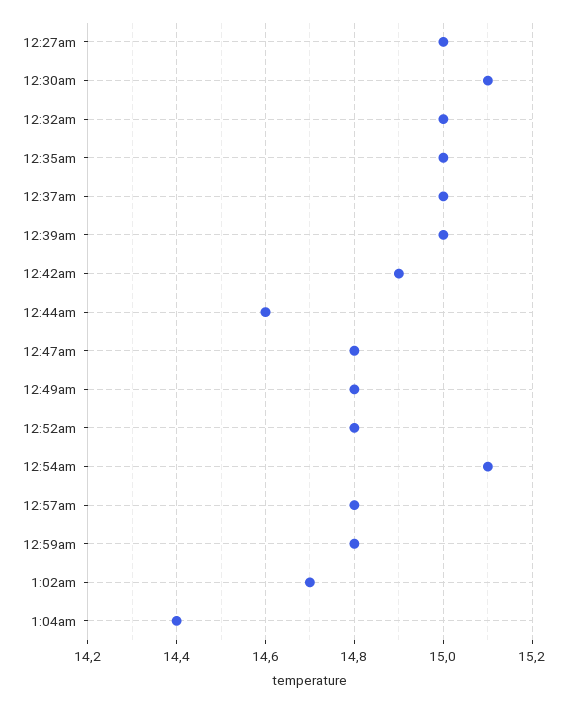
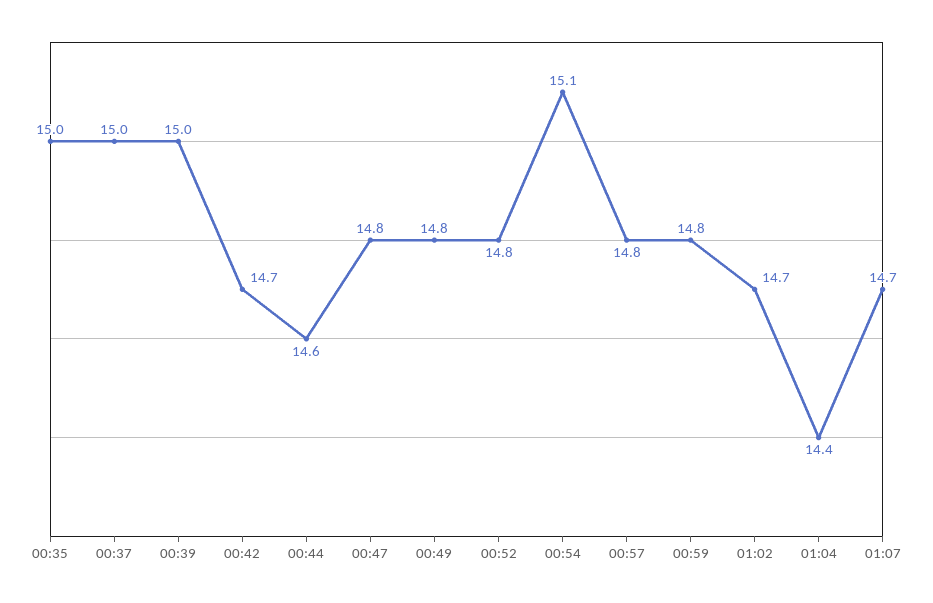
12:27am: 15 -> none
12:30am: 15.1 -> none
12:32am: 15 -> none
12:42am: 14.9 -> 14.7
01:07: none -> 14.7

